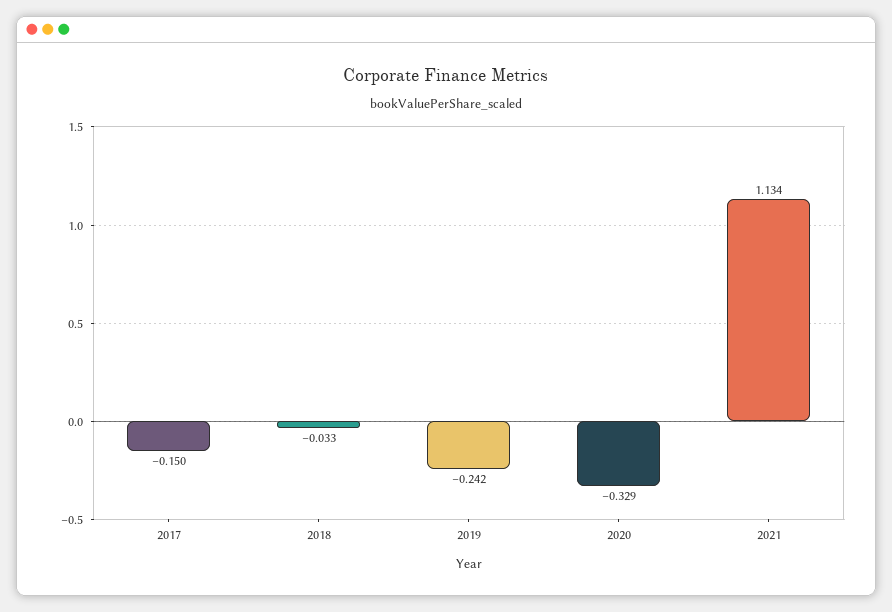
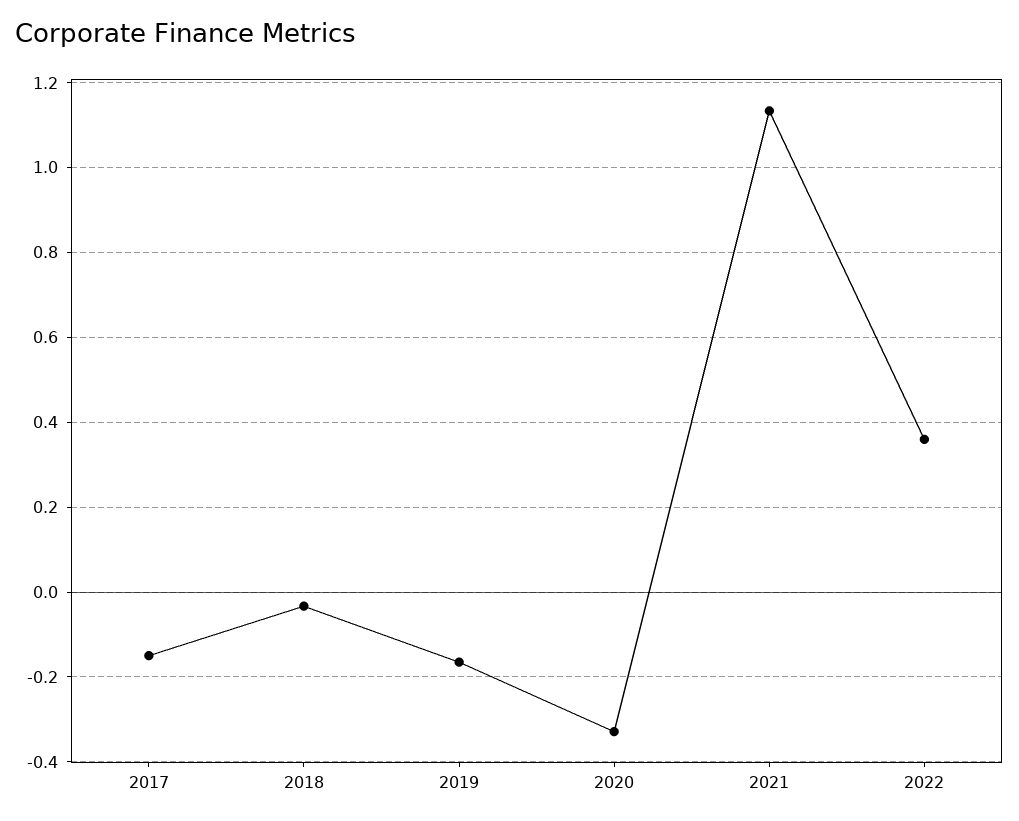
2019: -0.242 -> -0.16
2022: none -> 0.36

